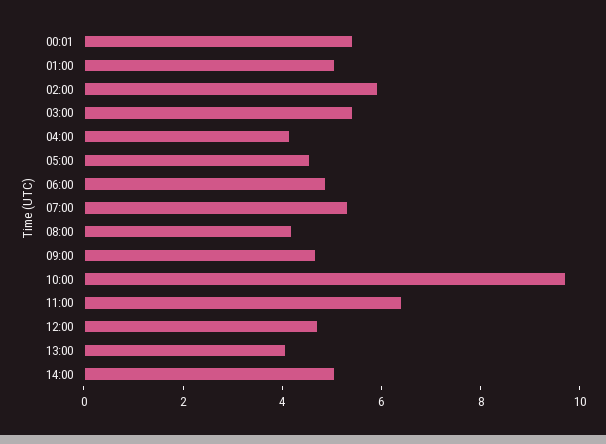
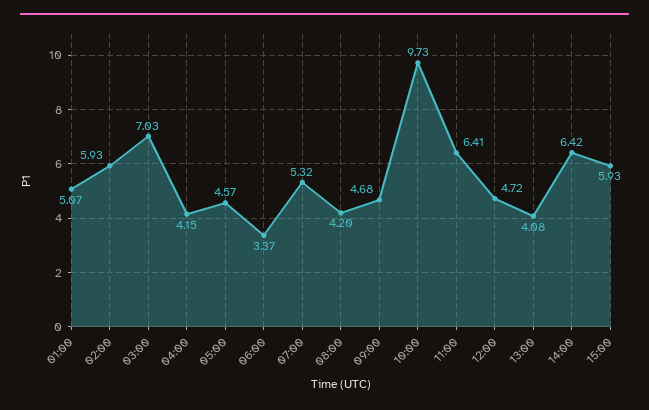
00:01: 5.5 -> none
03:00: 5.5 -> 7.03
06:00: 5 -> 3.37
14:00: 5 -> 6.42
15:00: none -> 5.93

